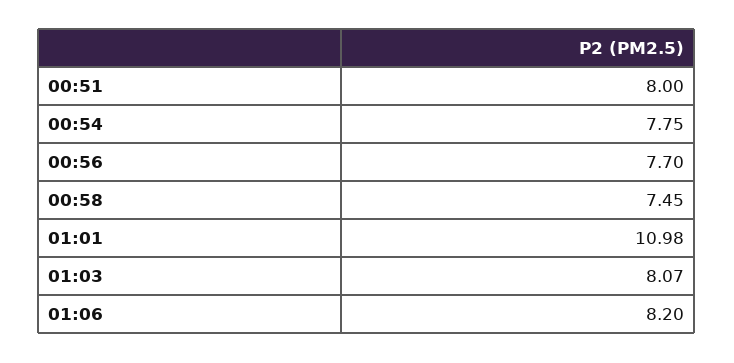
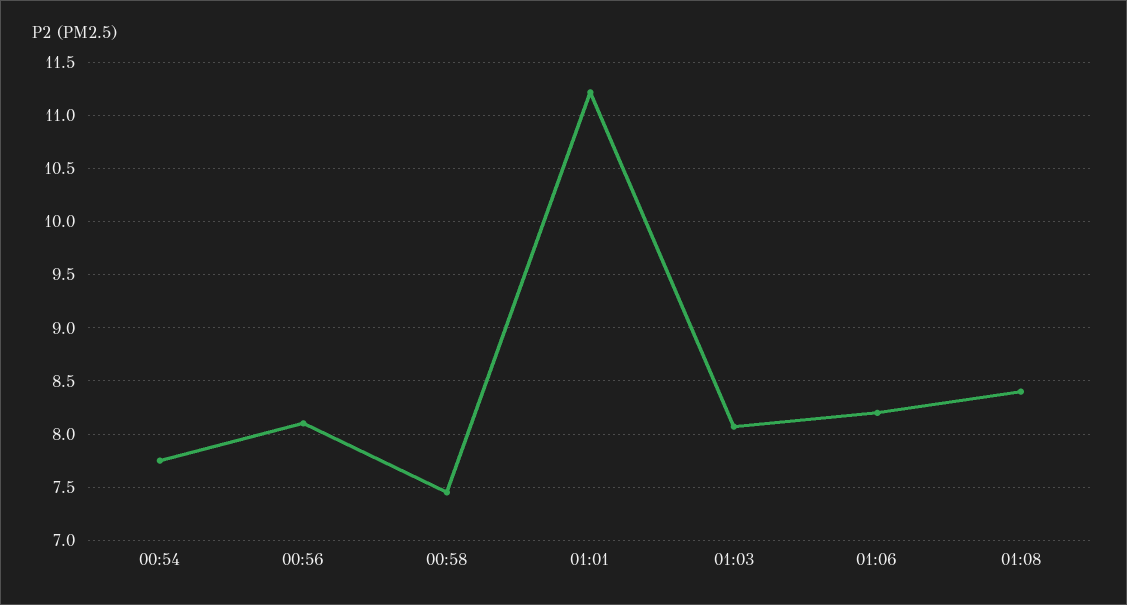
00:51: 8 -> none
00:56: 7.7 -> 8.1
01:01: 10.98 -> 11.2
01:08: none -> 8.4

